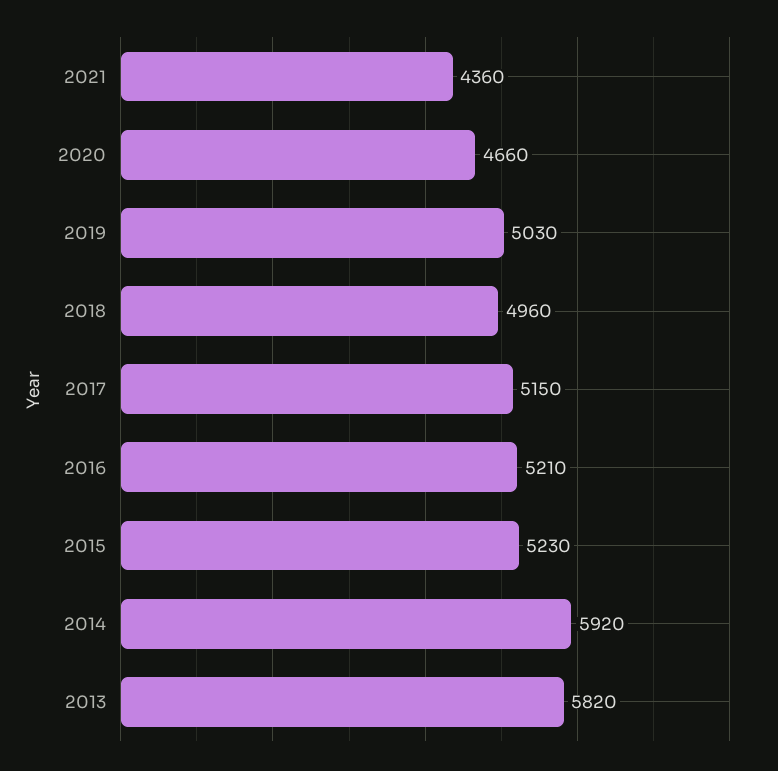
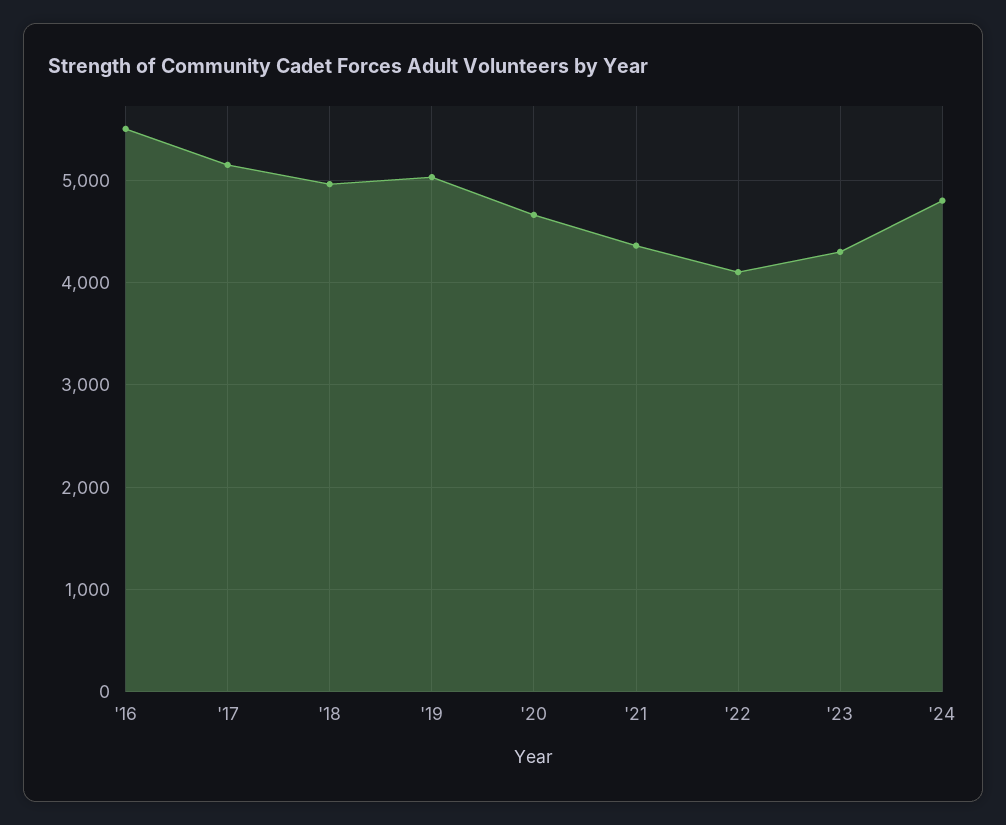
2016: 5210 -> 5500
2015: 5230 -> none
2014: 5920 -> none
2013: 5820 -> none
'22: none -> 4100
'23: none -> 4300
'24: none -> 4800

